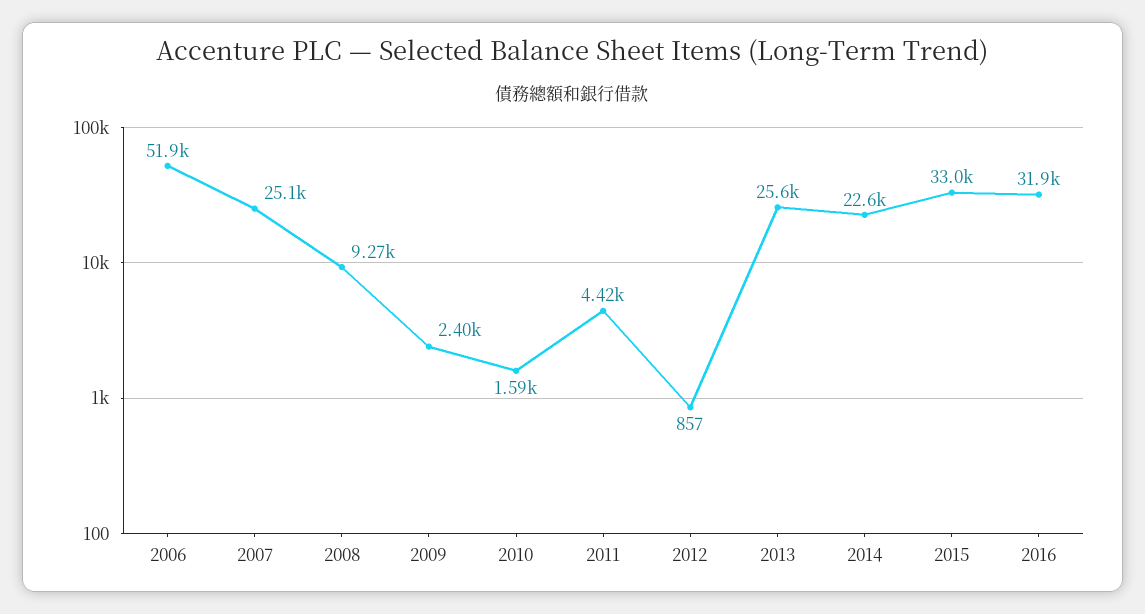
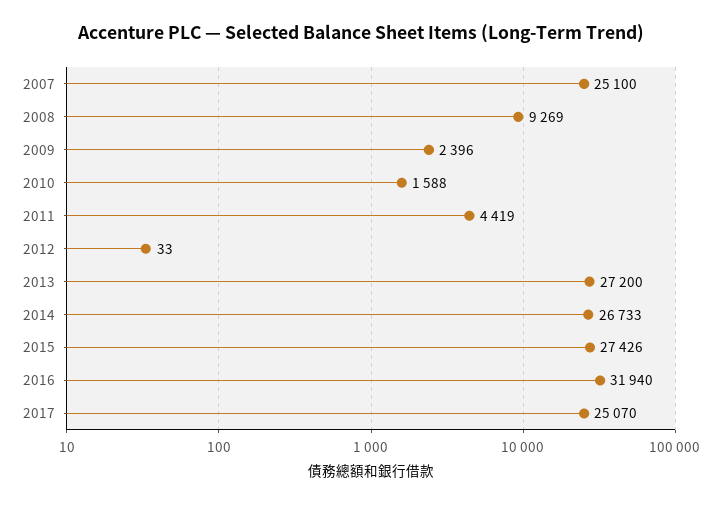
2006: 51900 -> none
2012: 857 -> 33
2013: 25600 -> 27200
2014: 22600 -> 26733
2015: 33000 -> 27426
2017: none -> 25070

